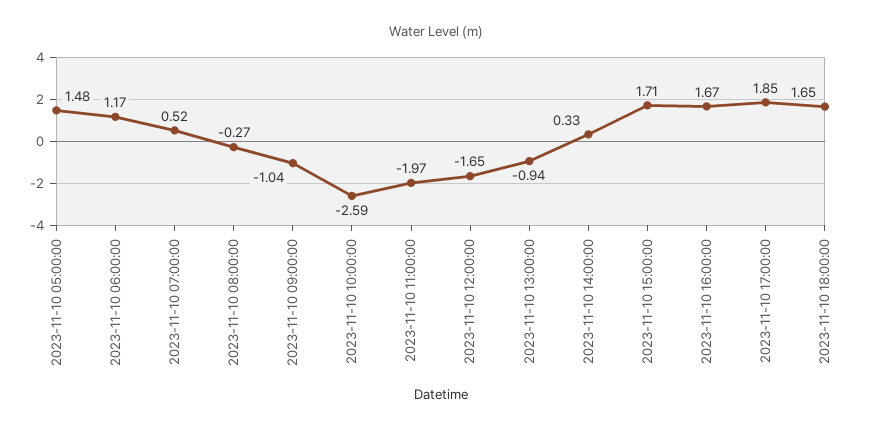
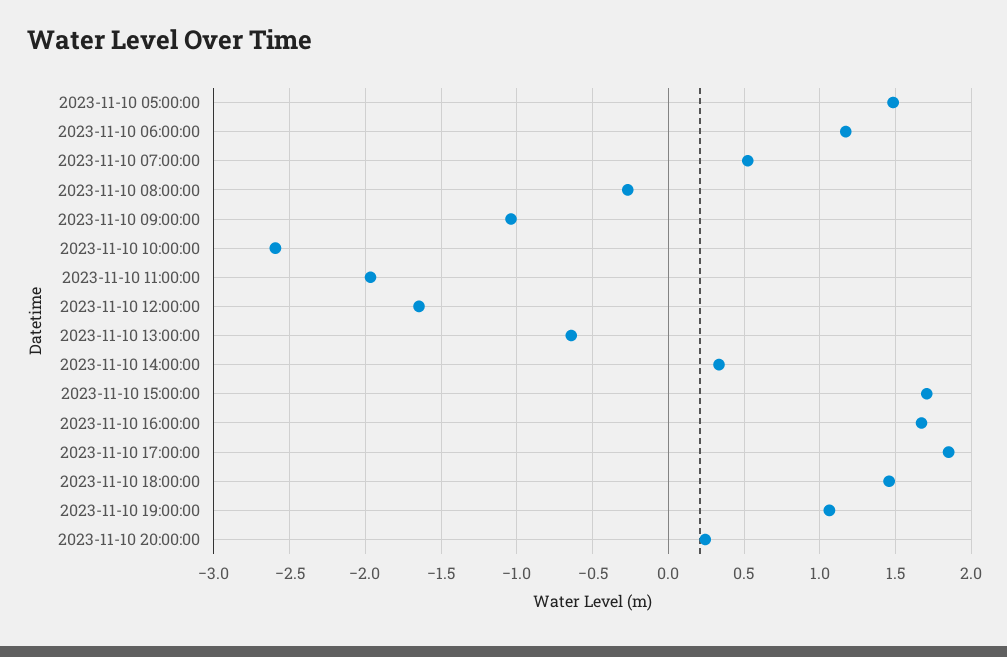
2023-11-10 13:00:00: -0.94 -> -0.65
2023-11-10 18:00:00: 1.65 -> 1.45
2023-11-10 19:00:00: none -> 1.05
2023-11-10 20:00:00: none -> 0.25

